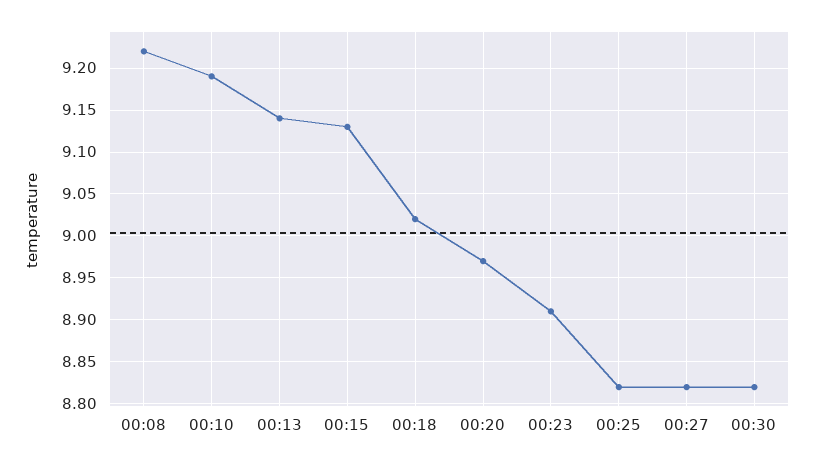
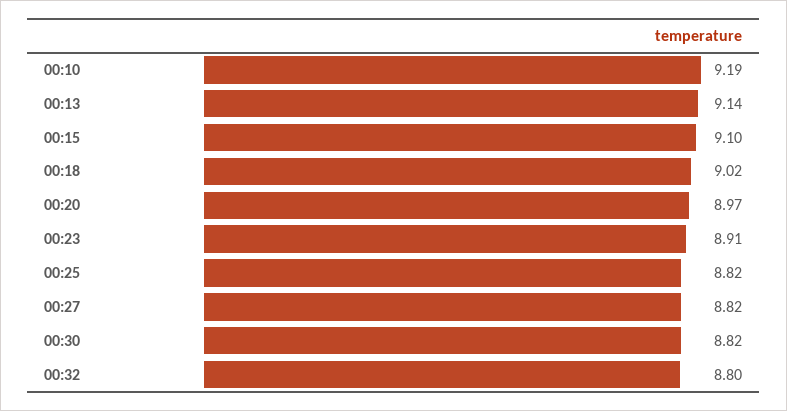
00:08: 9.22 -> none
00:15: 9.13 -> 9.1
00:32: none -> 8.8

